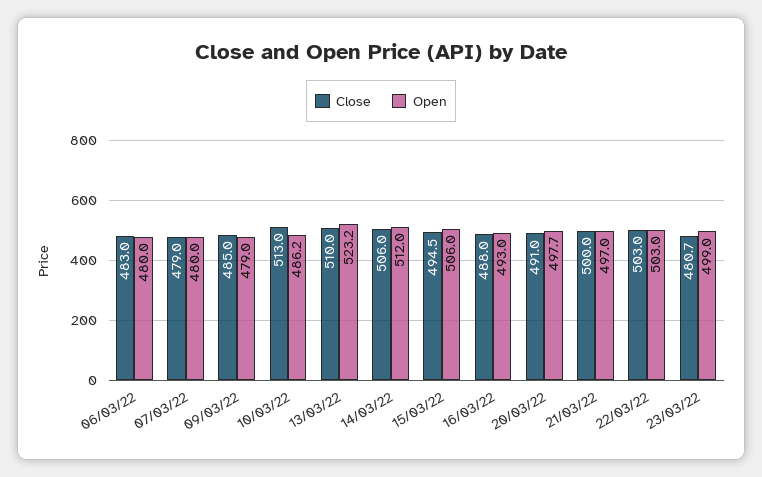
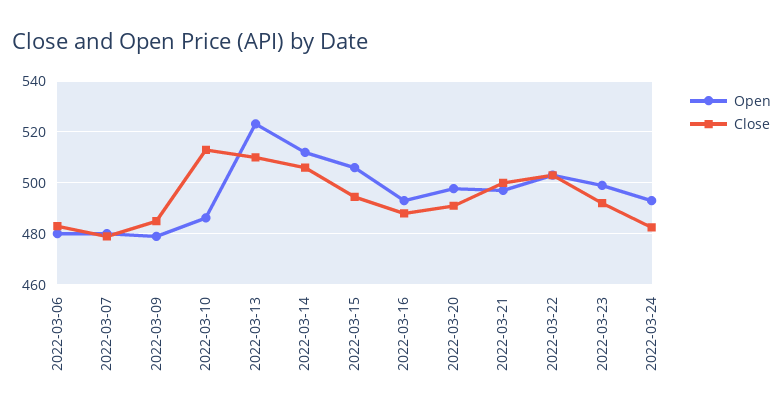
Close, 23/03/22: 480.7 -> 492.5
Open, 2022-03-24: none -> 492.5
Close, 2022-03-24: none -> 482.5

